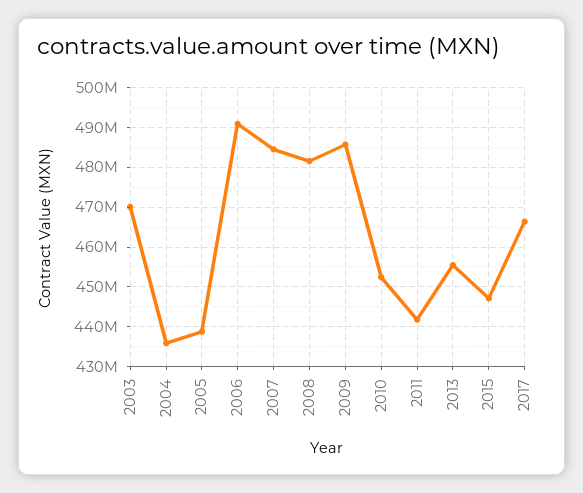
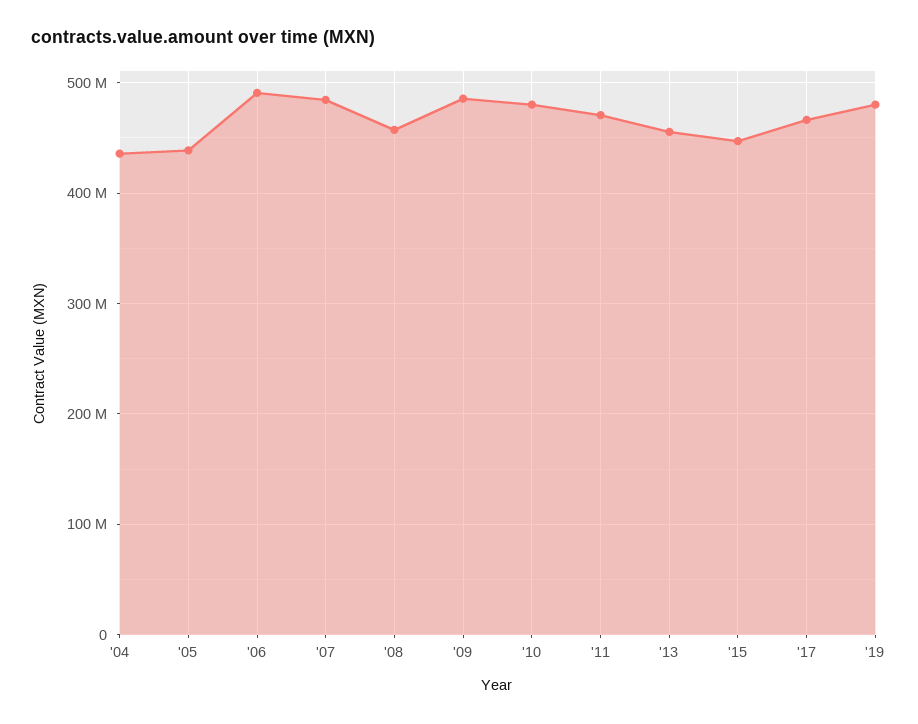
2003: 470000000 -> none
2008: 482000000 -> 460000000
2010: 452000000 -> 480000000
2011: 442000000 -> 470000000
'19: none -> 480000000

